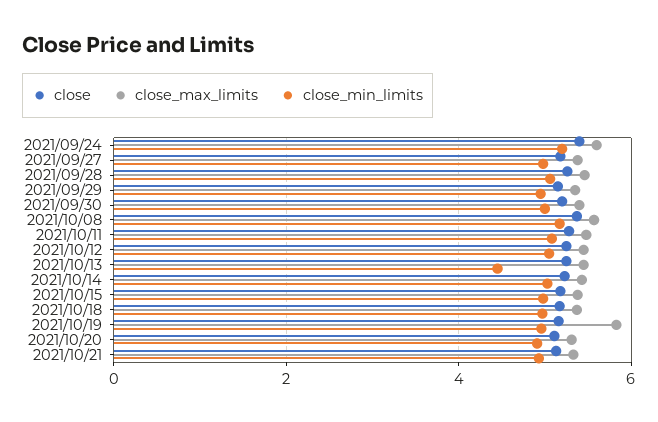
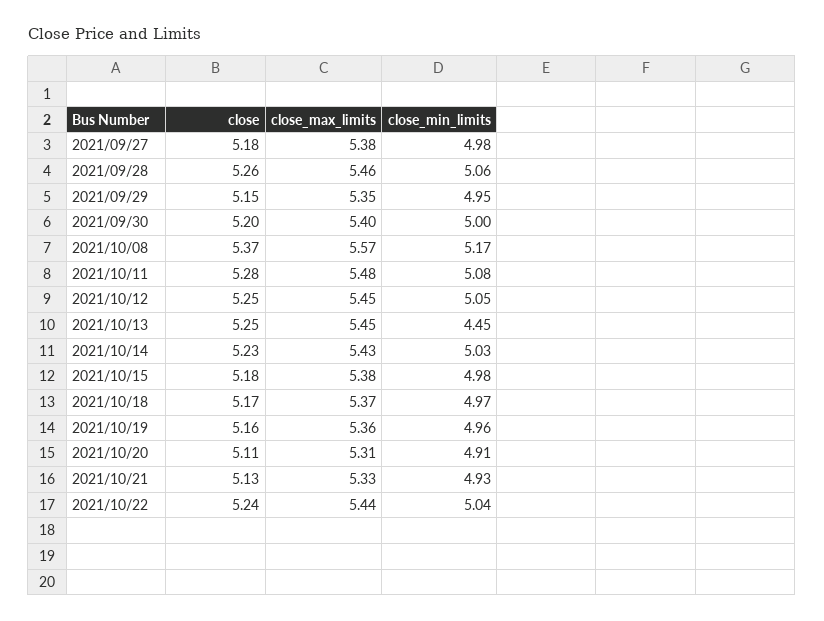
close, 2021/09/24: 5.4 -> none
close_max_limits, 2021/09/24: 5.6 -> none
close_min_limits, 2021/09/24: 5.2 -> none
close_max_limits, 2021/10/19: 5.8 -> 5.36
close, 2021/10/22: none -> 5.24
close_max_limits, 2021/10/22: none -> 5.44
close_min_limits, 2021/10/22: none -> 5.04

